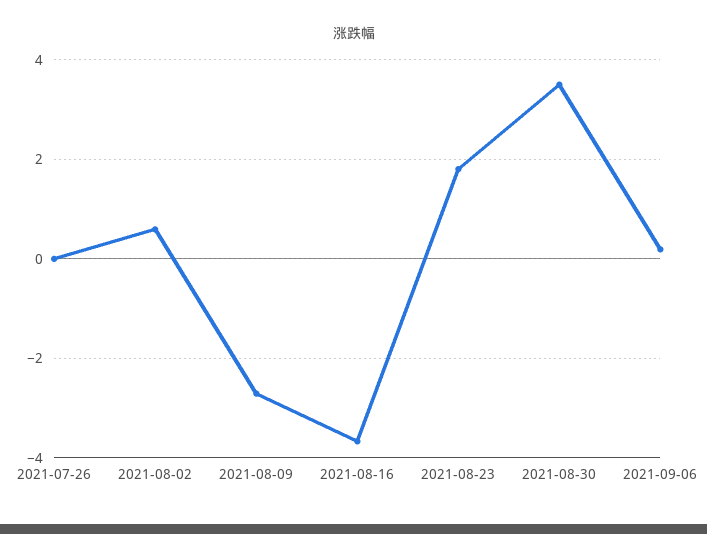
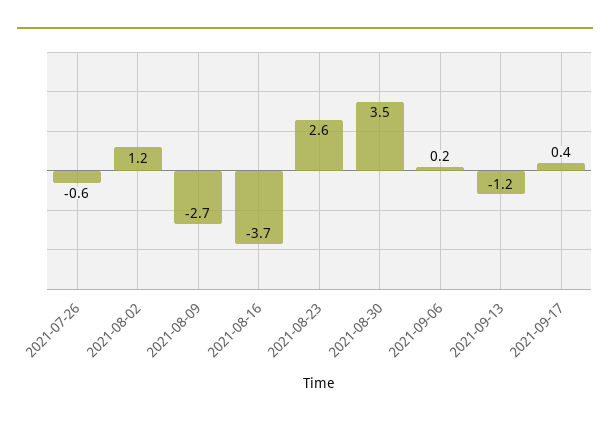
2021-07-26: 0 -> -0.6
2021-08-02: 0.6 -> 1.2
2021-08-23: 1.8 -> 2.6
2021-09-13: none -> -1.2
2021-09-17: none -> 0.4

